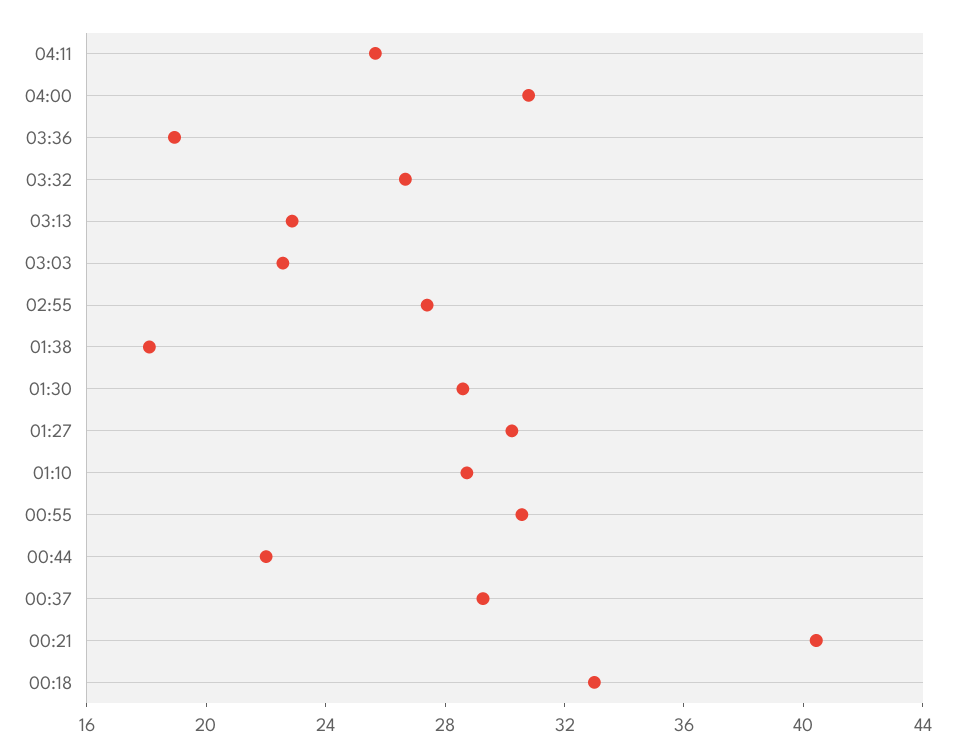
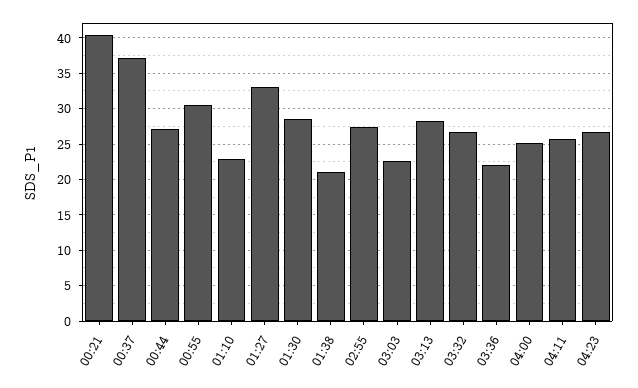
04:00: 31 -> 25
03:36: 19 -> 22
03:13: 23 -> 28
01:38: 18 -> 21
01:27: 30 -> 33
01:10: 29 -> 23
00:44: 22 -> 27
00:37: 29 -> 37
00:18: 33 -> none
04:23: none -> 27

